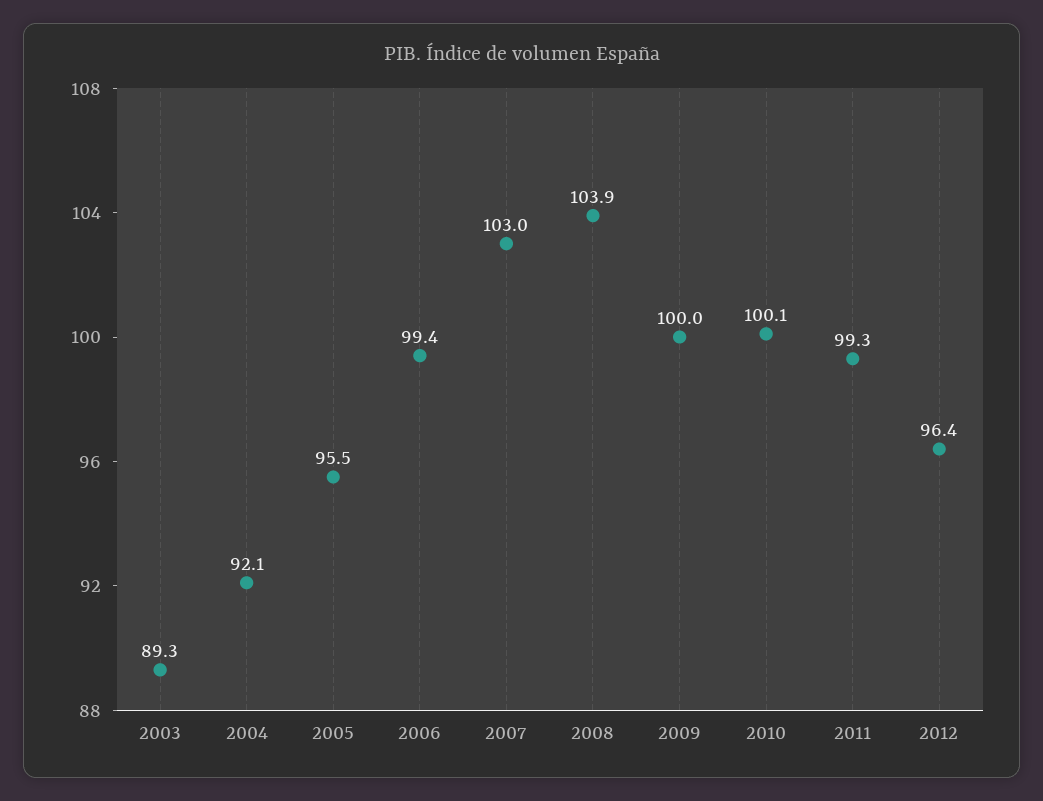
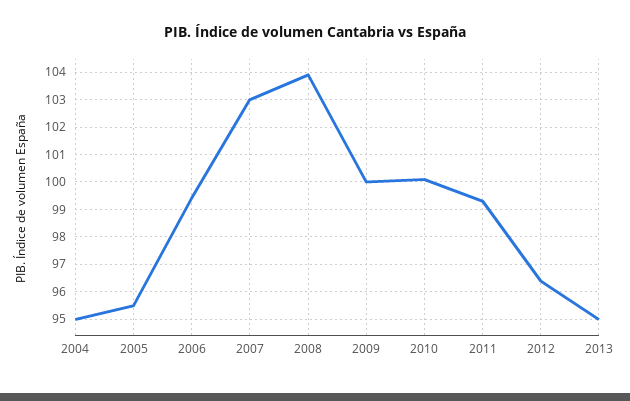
2003: 89.3 -> none
2004: 92.1 -> 95
2013: none -> 95

